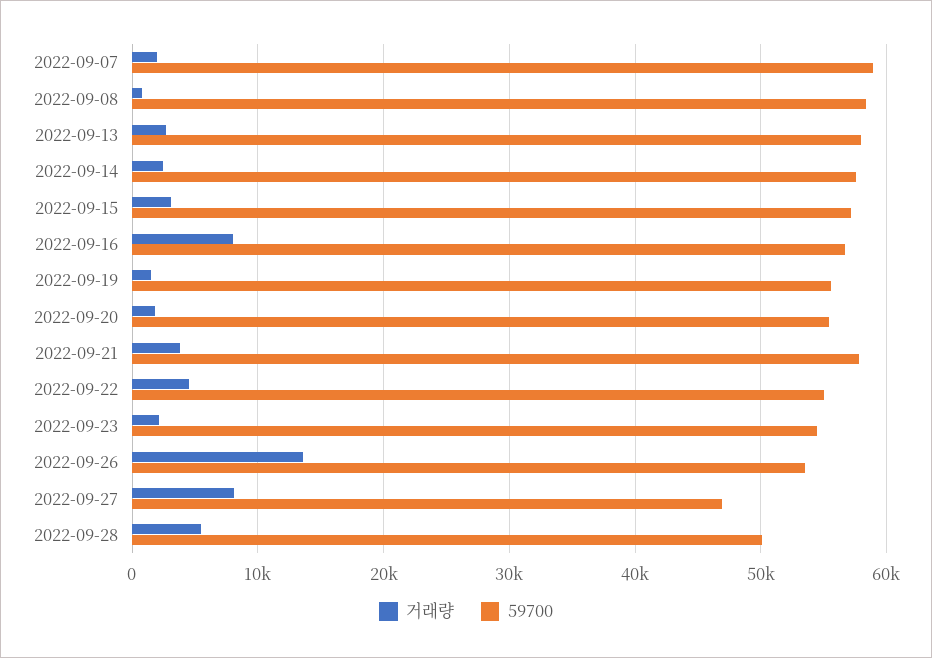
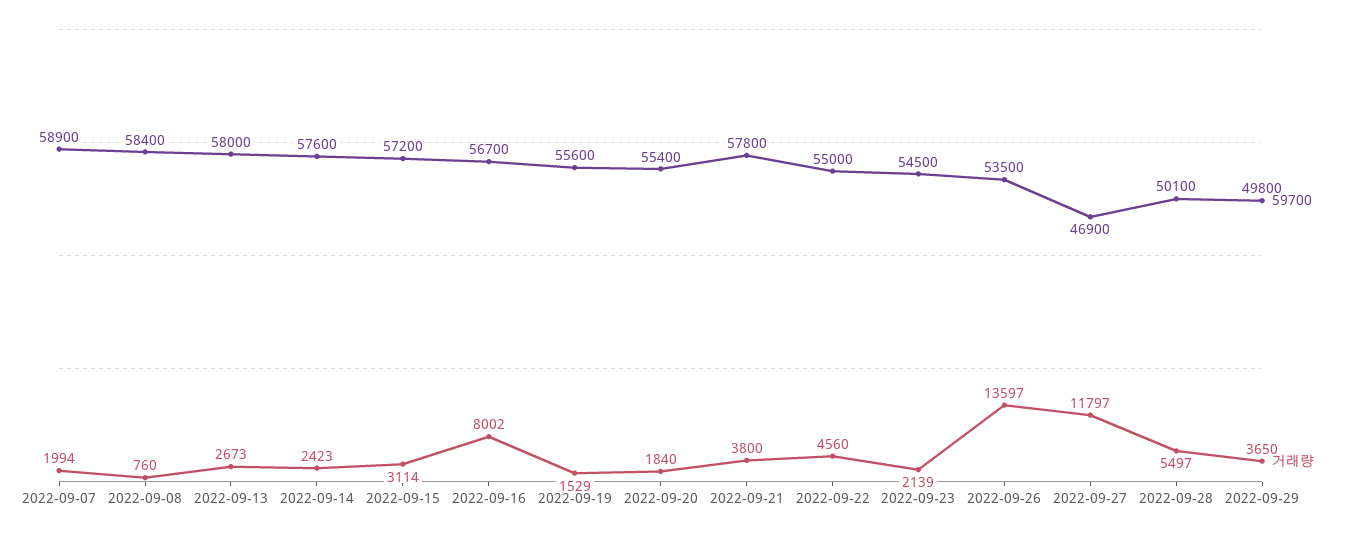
거래량, 2022-09-27: 8000 -> 11797
59700, 2022-09-29: none -> 49800
거래량, 2022-09-29: none -> 3650

